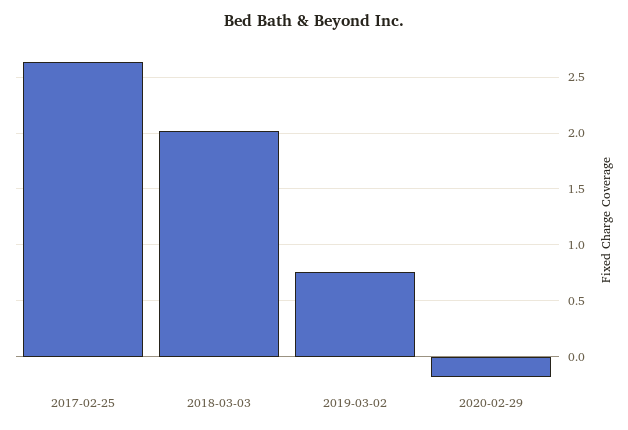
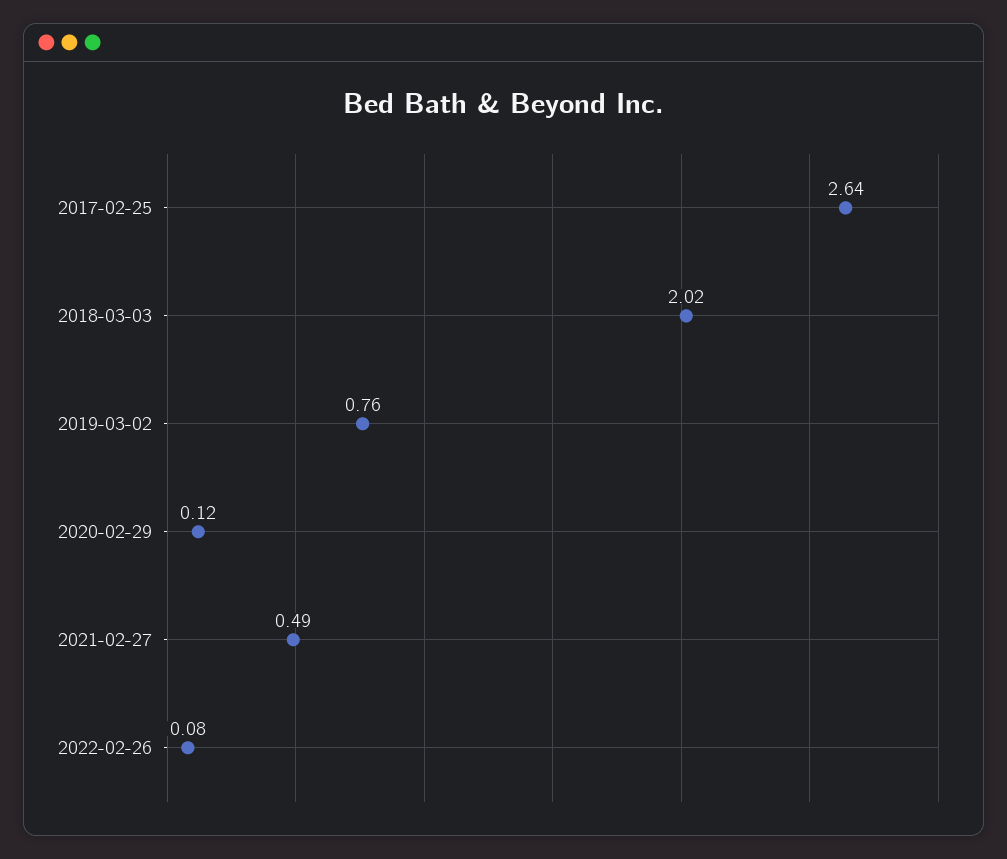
2020-02-29: -0.2 -> 0.12
2021-02-27: none -> 0.49
2022-02-26: none -> 0.08

